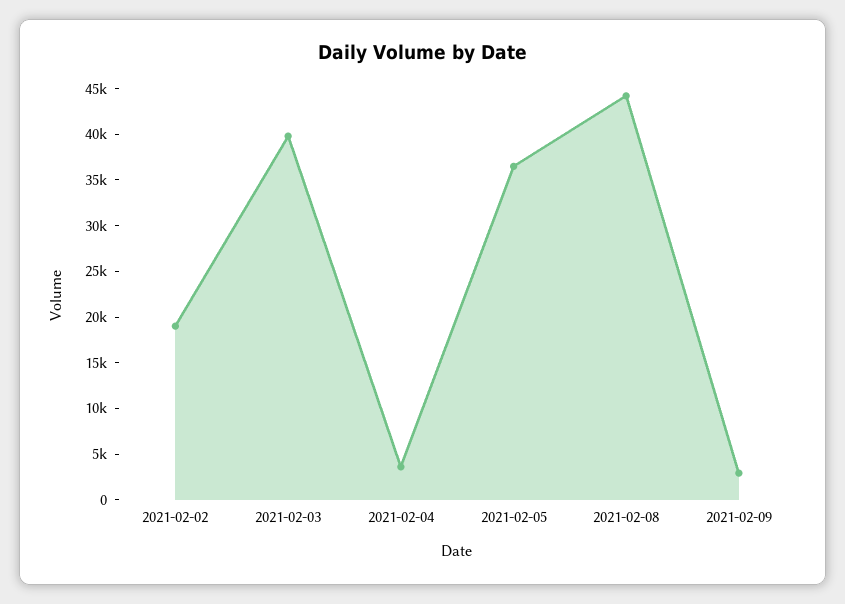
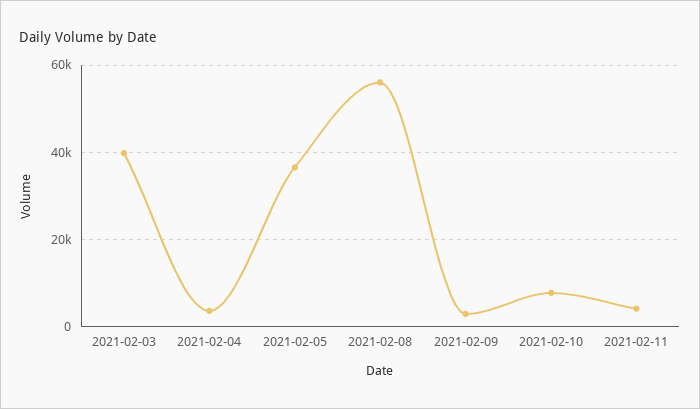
2021-02-02: 19000 -> none
2021-02-08: 44000 -> 56000
2021-02-10: none -> 8000
2021-02-11: none -> 4000

